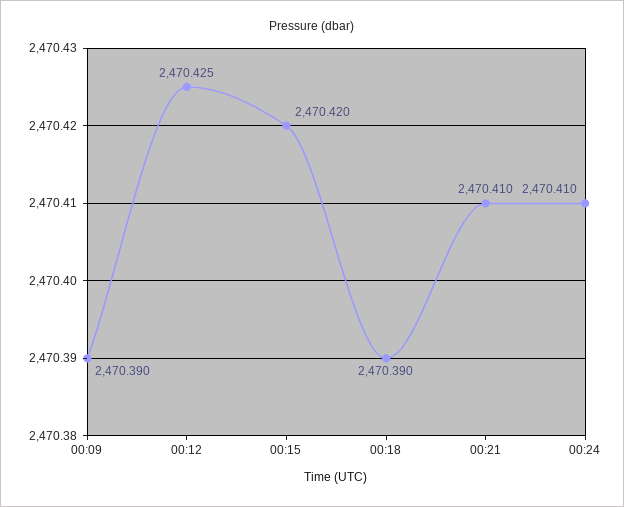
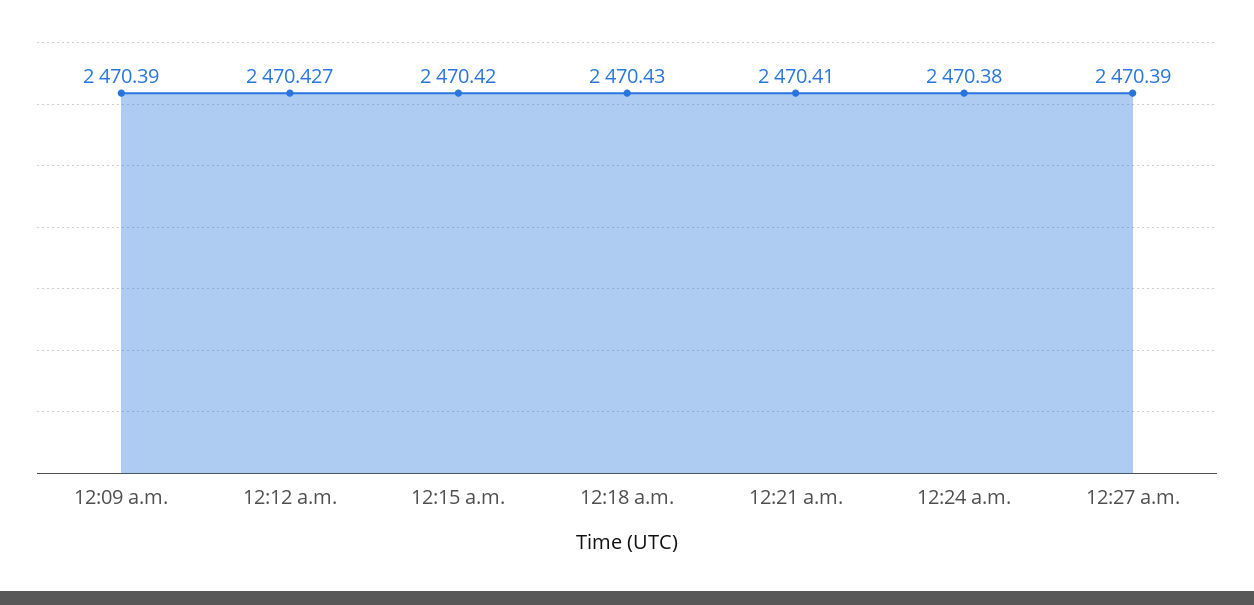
00:12: 2470.425 -> 2470.427
00:18: 2470.39 -> 2470.43
00:24: 2470.41 -> 2470.38
12:27 a.m.: none -> 2470.39

